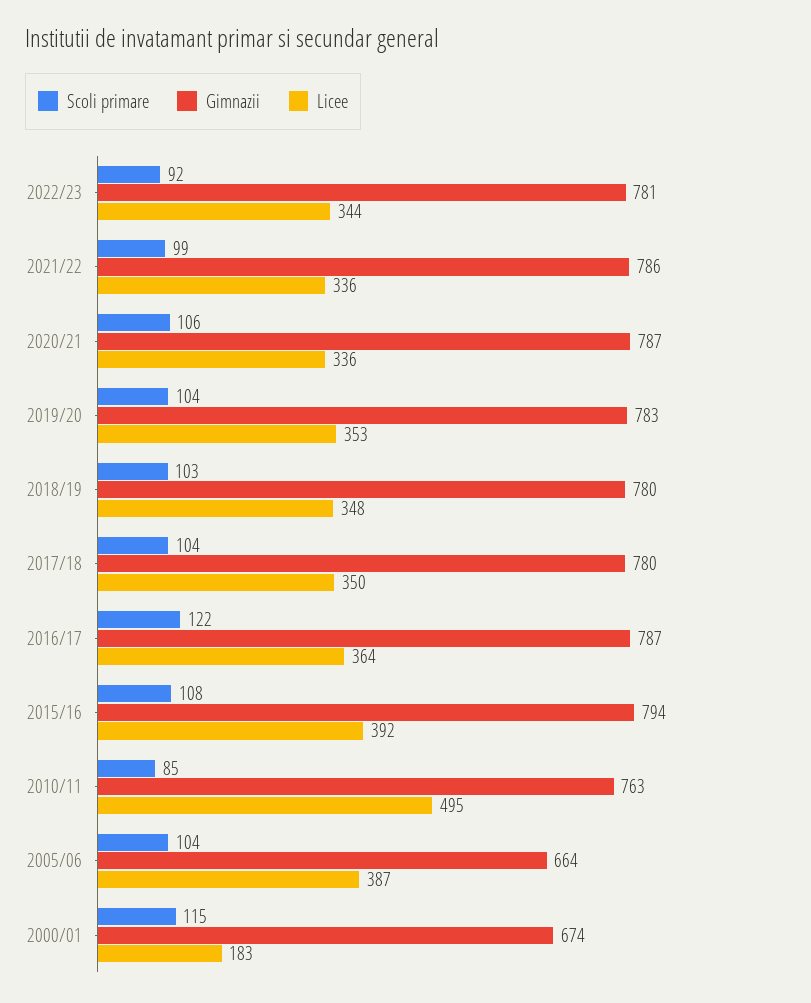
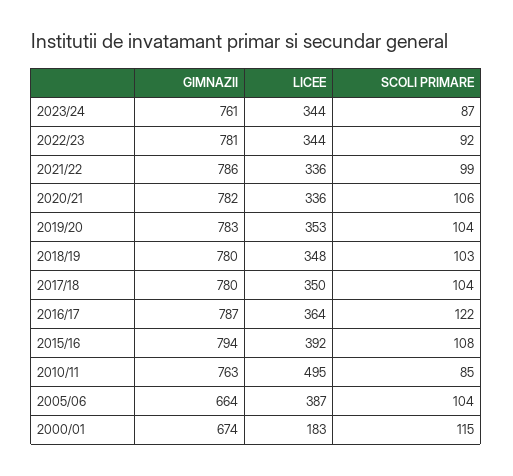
Gimnazii, 2020/21: 787 -> 782
Gimnazii, 2023/24: none -> 761
Licee, 2023/24: none -> 344
Scoli primare, 2023/24: none -> 87

